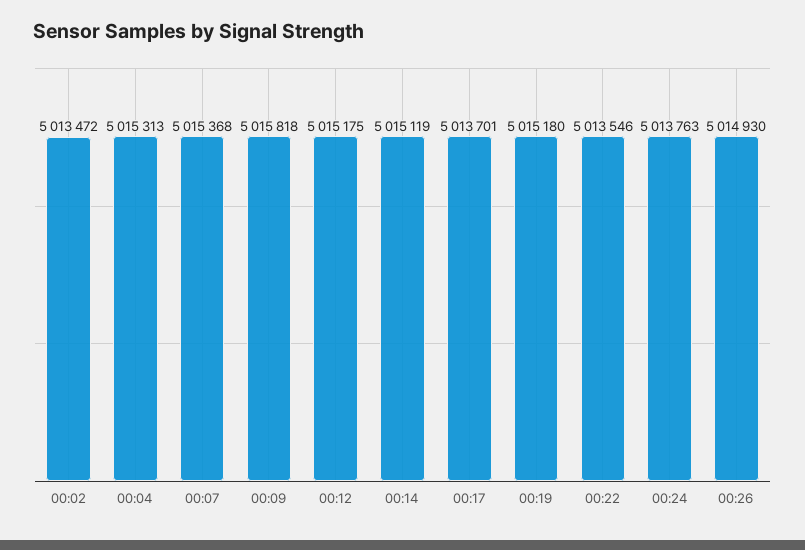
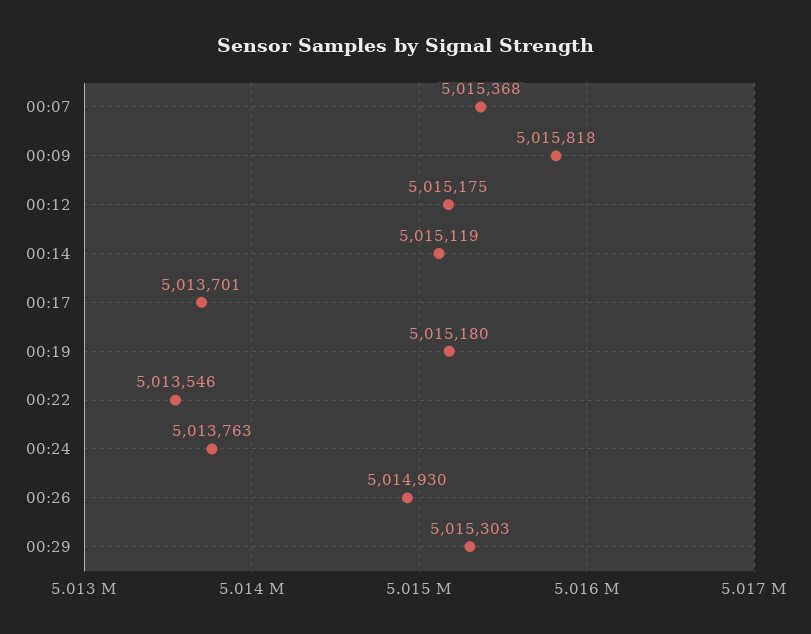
00:02: 5013472 -> none
00:04: 5015313 -> none
00:29: none -> 5015303

